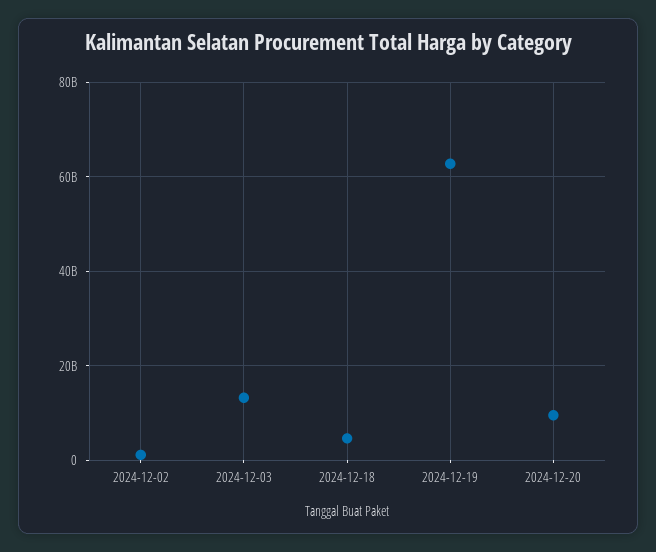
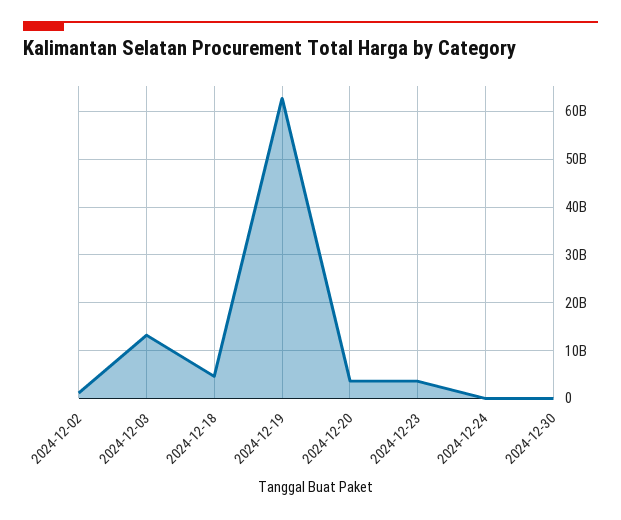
2024-12-20: 10000000000 -> 4000000000
2024-12-23: none -> 4000000000
2024-12-24: none -> 0
2024-12-30: none -> 0

